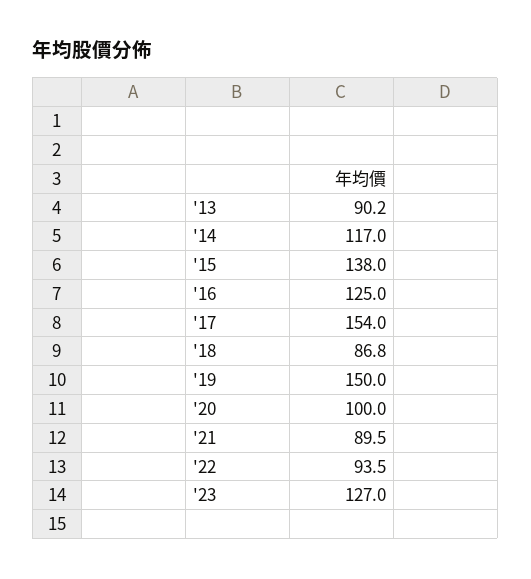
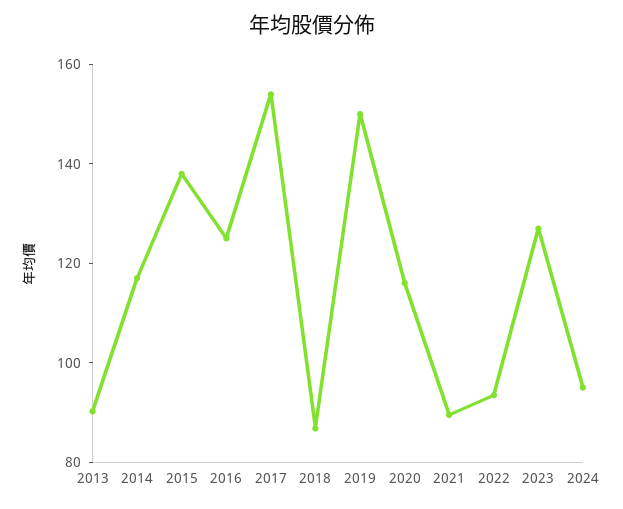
'20: 100 -> 115
2024: none -> 95

